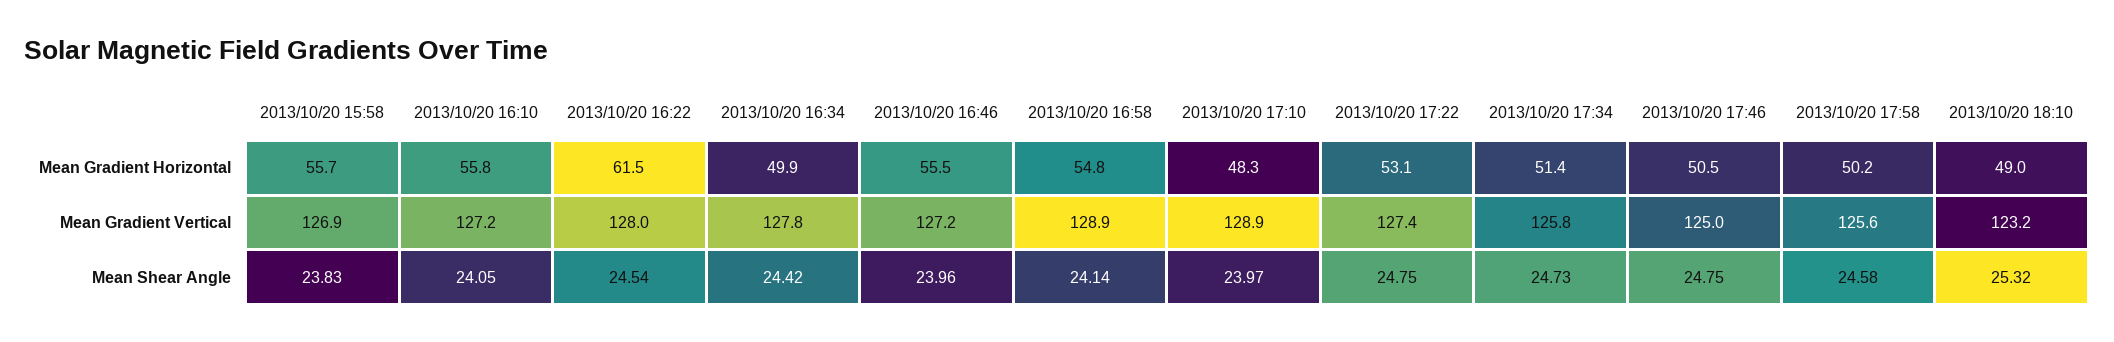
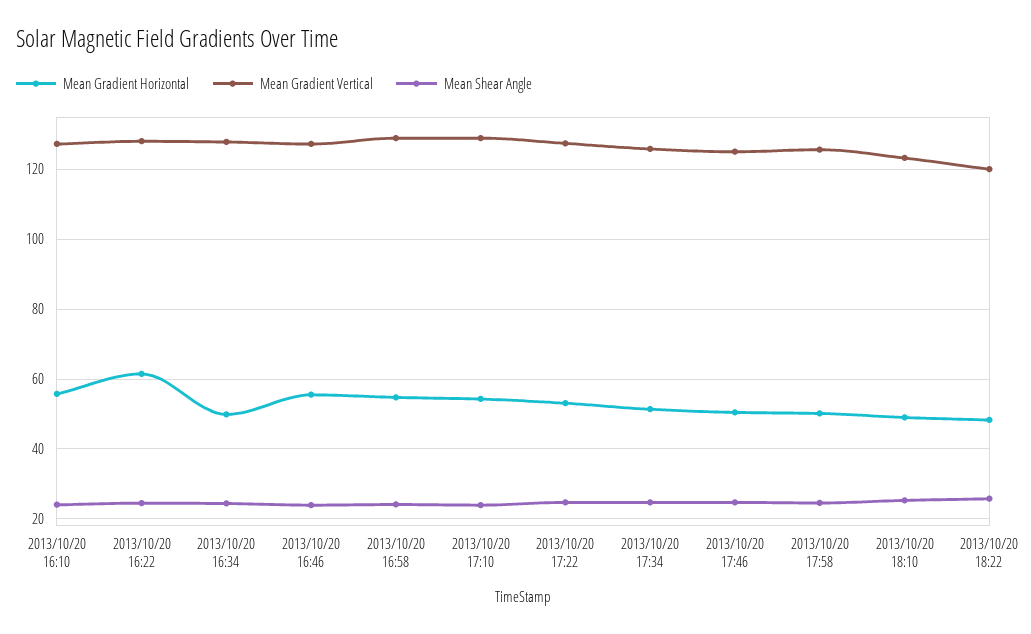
Mean Gradient Horizontal, 2013/10/20 15:58: 55.7 -> none
Mean Gradient Horizontal, 2013/10/20 17:10: 48.3 -> 54
Mean Gradient Vertical, 2013/10/20 15:58: 126.9 -> none
Mean Shear Angle, 2013/10/20 15:58: 23.83 -> none
Mean Gradient Horizontal, 2013/10/20 18:22: none -> 48
Mean Gradient Vertical, 2013/10/20 18:22: none -> 120
Mean Shear Angle, 2013/10/20 18:22: none -> 26

